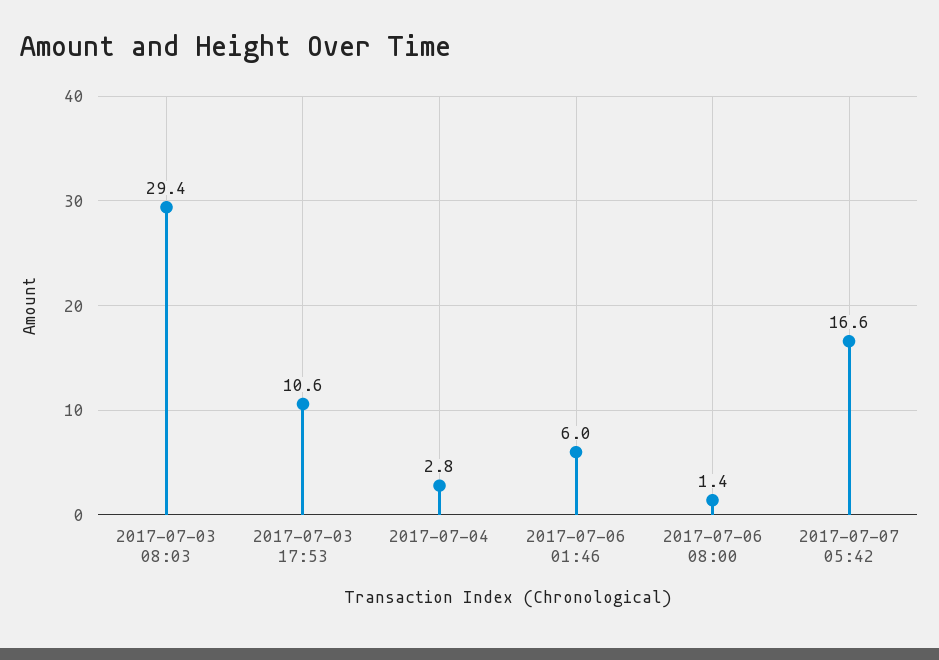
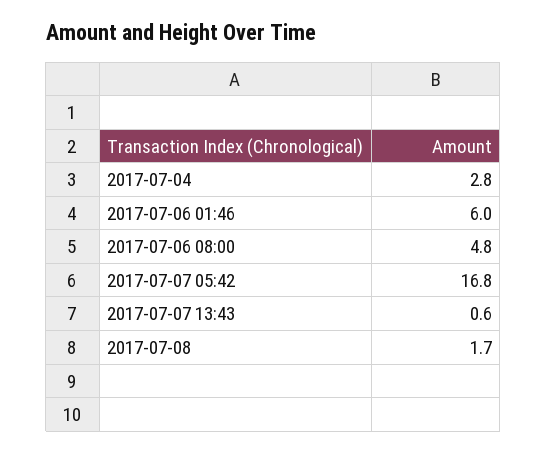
2017-07-03 08:03: 29.4 -> none
2017-07-03 17:53: 10.6 -> none
2017-07-06 08:00: 1.4 -> 4.8
2017-07-07 05:42: 16.6 -> 16.8
2017-07-07 13:43: none -> 0.6
2017-07-08: none -> 1.7

